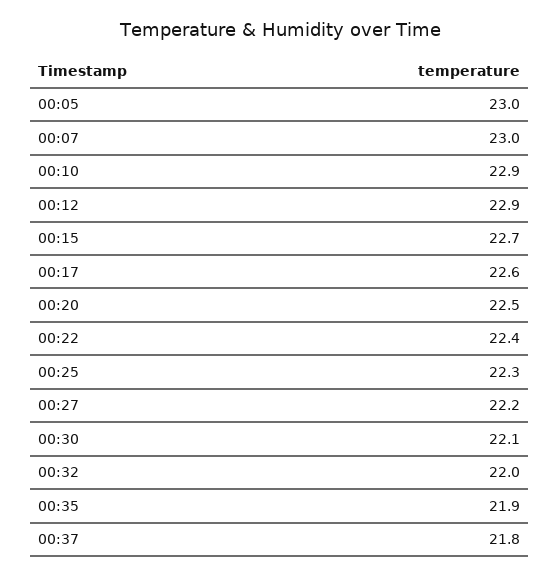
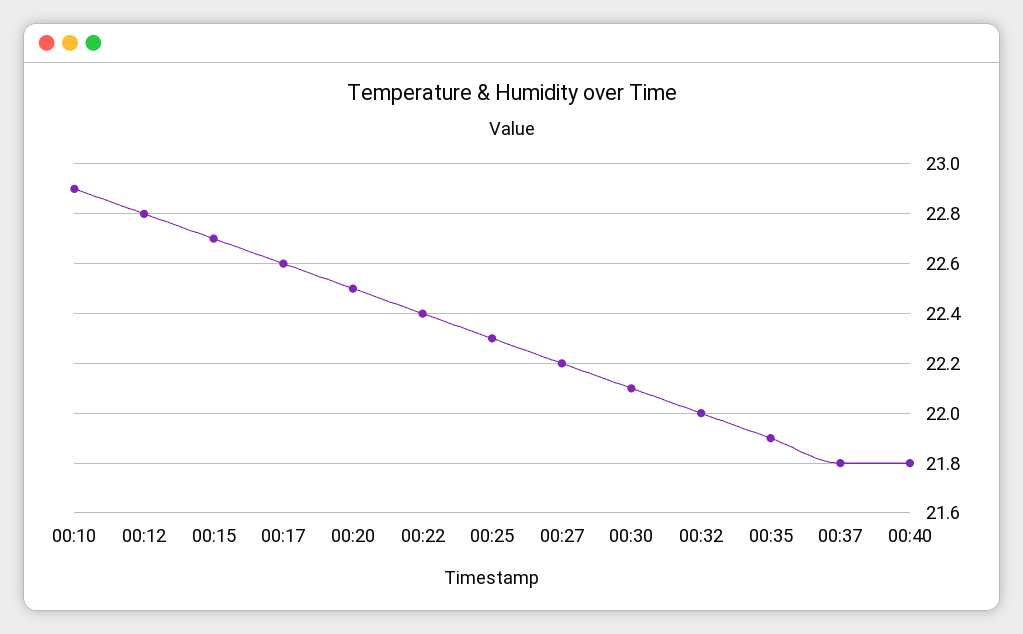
00:05: 23 -> none
00:07: 23 -> none
00:12: 22.9 -> 22.8
00:40: none -> 21.8

